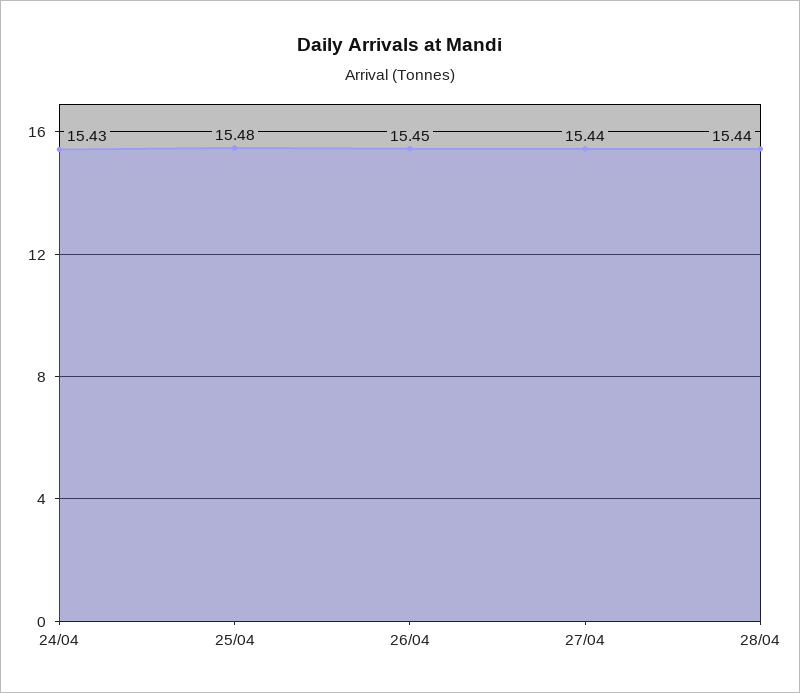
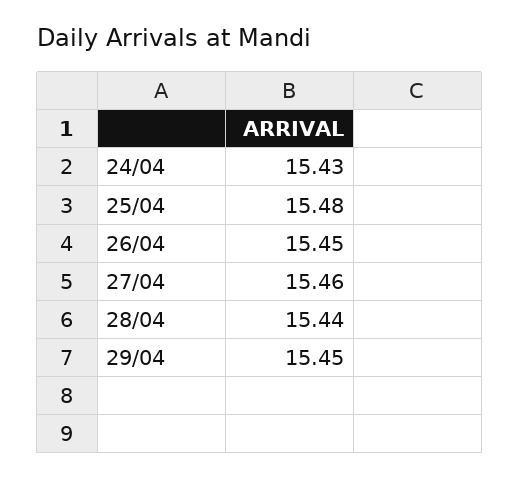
27/04: 15.44 -> 15.46
29/04: none -> 15.45

